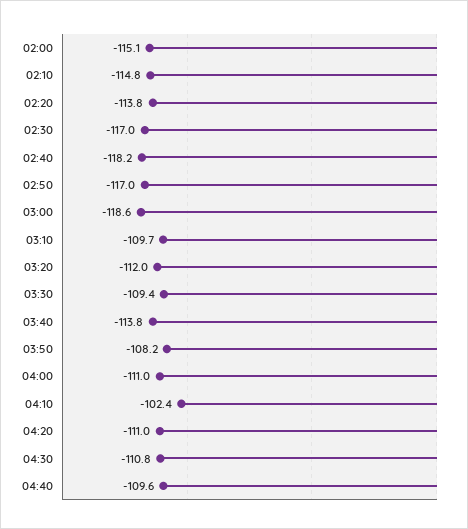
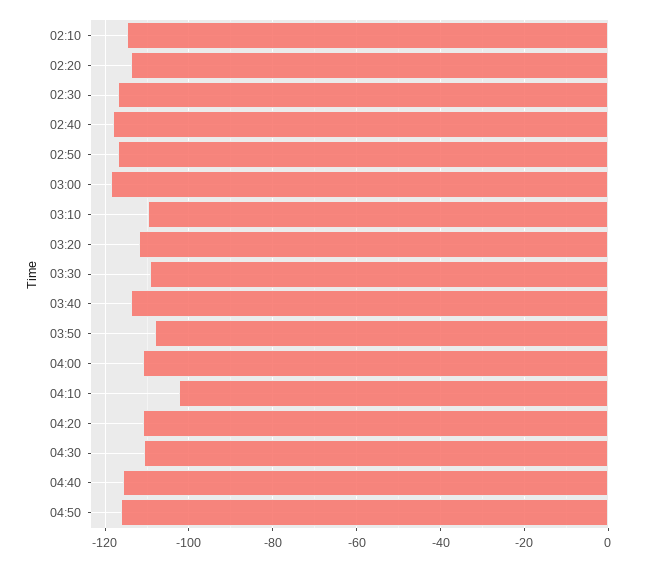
02:00: -115.1 -> none
04:40: -109.6 -> -116
04:50: none -> -116

